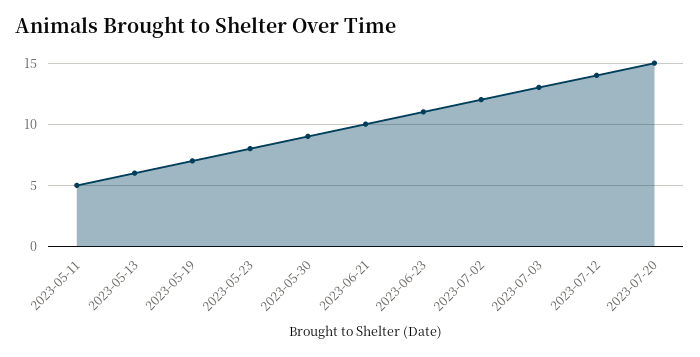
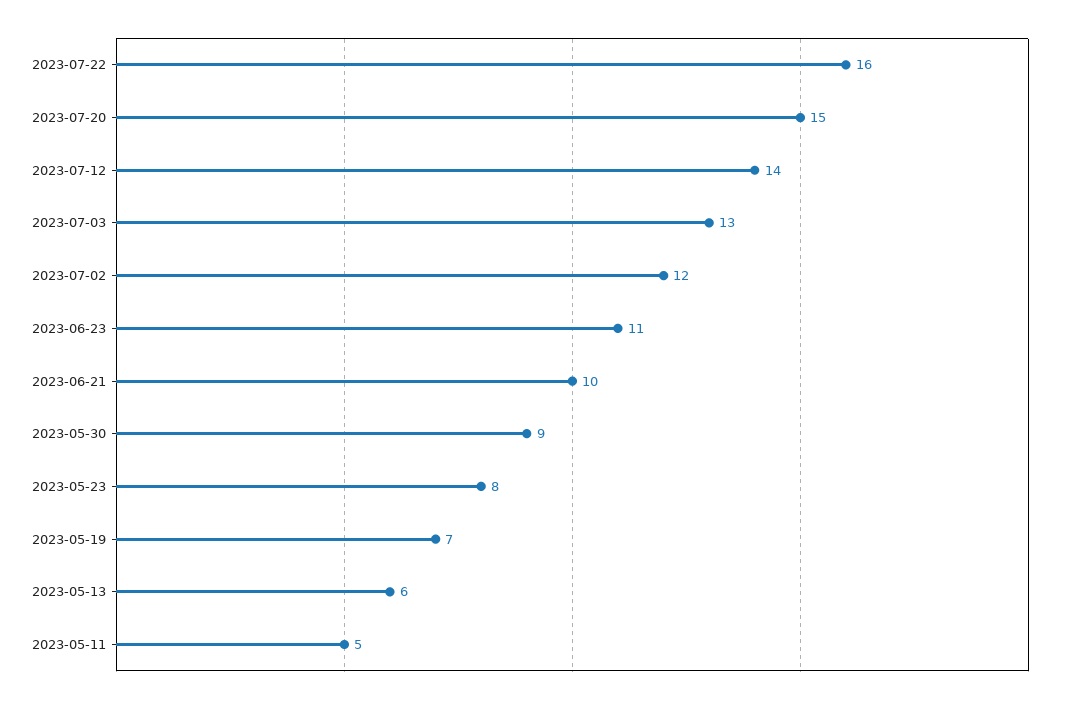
2023-07-22: none -> 16

